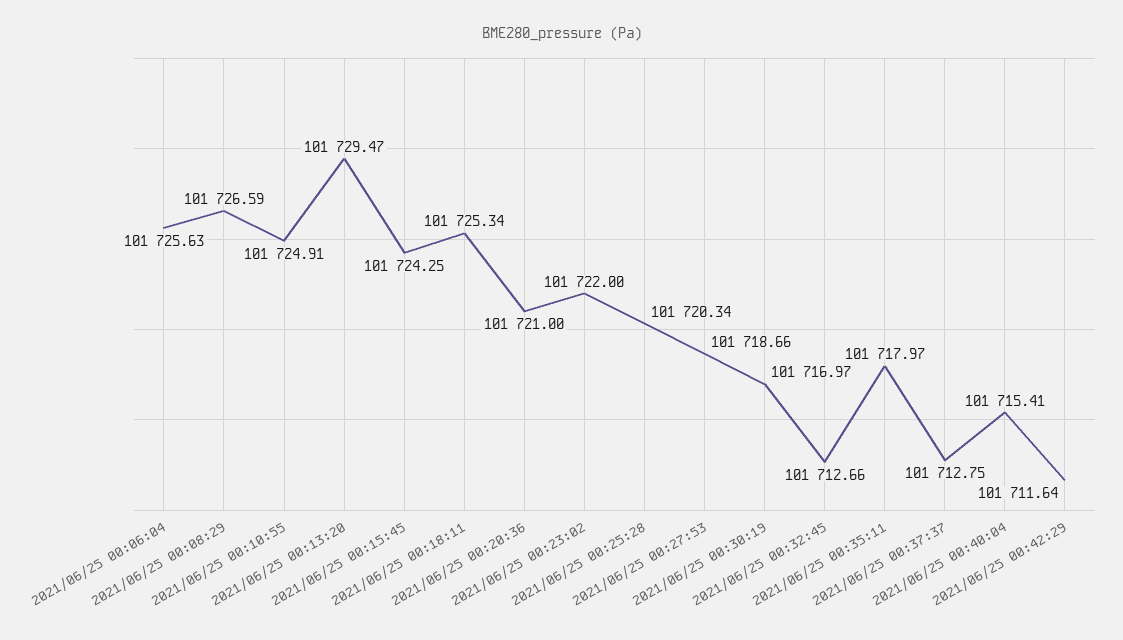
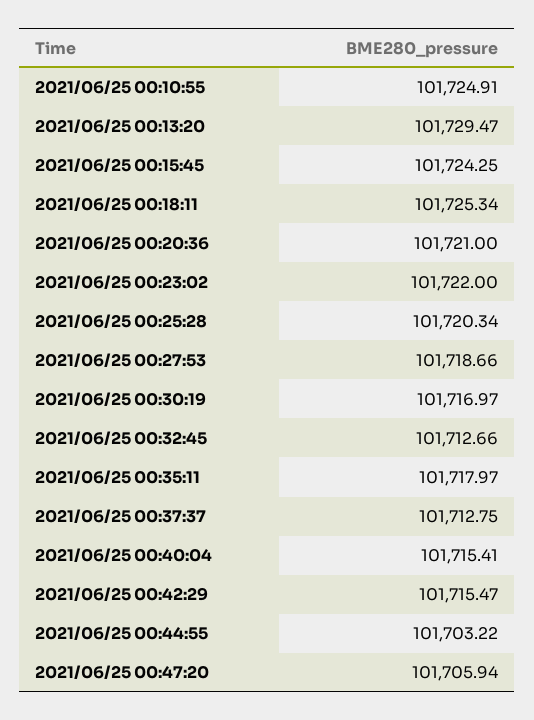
2021/06/25 00:06:04: 101725.63 -> none
2021/06/25 00:08:29: 101726.59 -> none
2021/06/25 00:42:29: 101711.64 -> 101715.47
2021/06/25 00:44:55: none -> 101703.22
2021/06/25 00:47:20: none -> 101705.94

